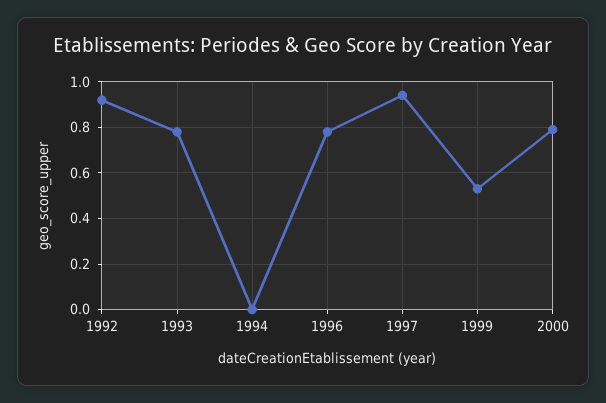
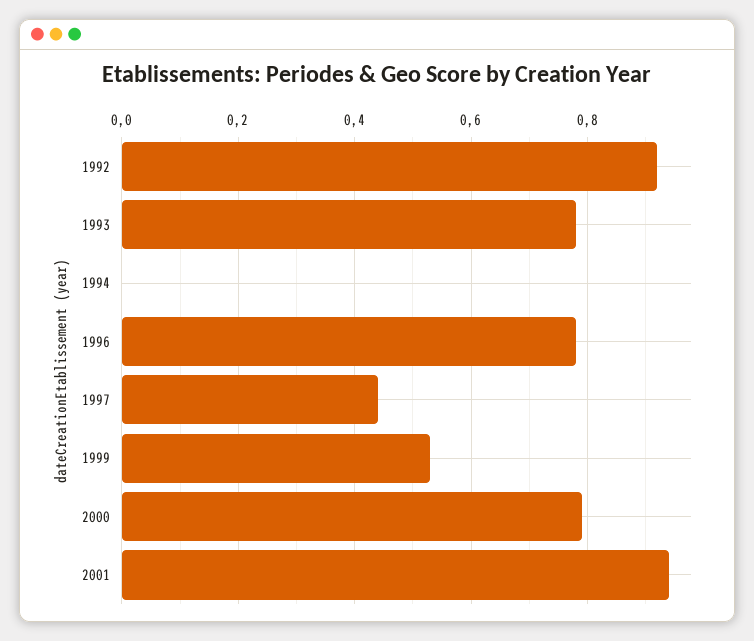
1997: 0.95 -> 0.45
2001: none -> 0.95

